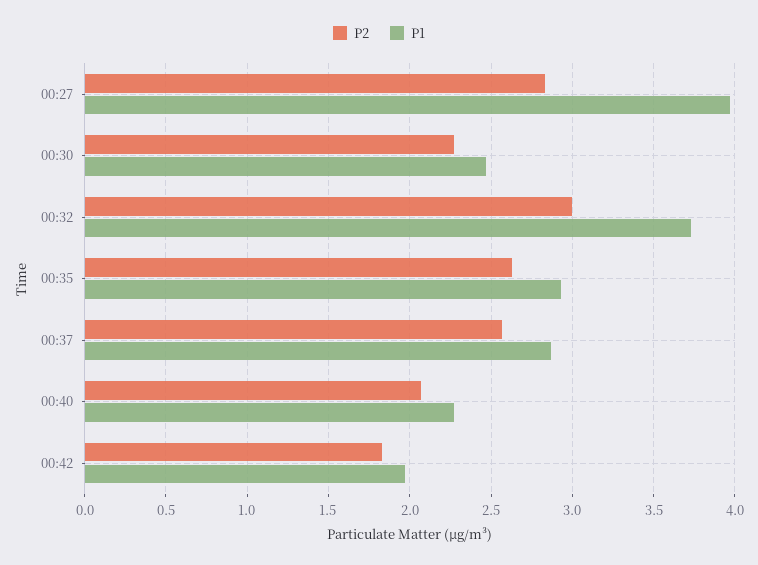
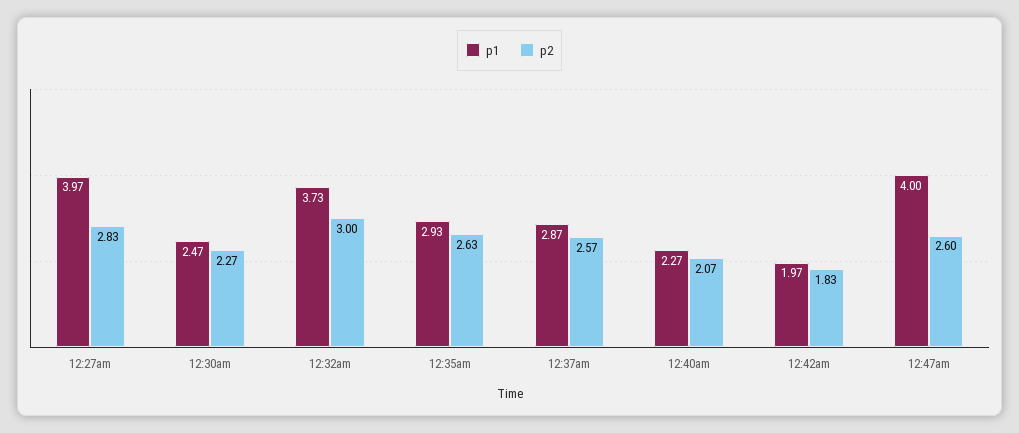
P1, 12:47am: none -> 4
P2, 12:47am: none -> 2.6

